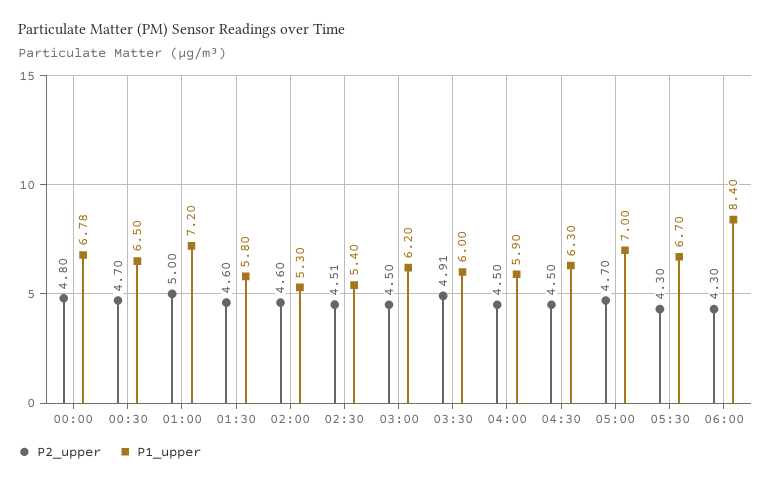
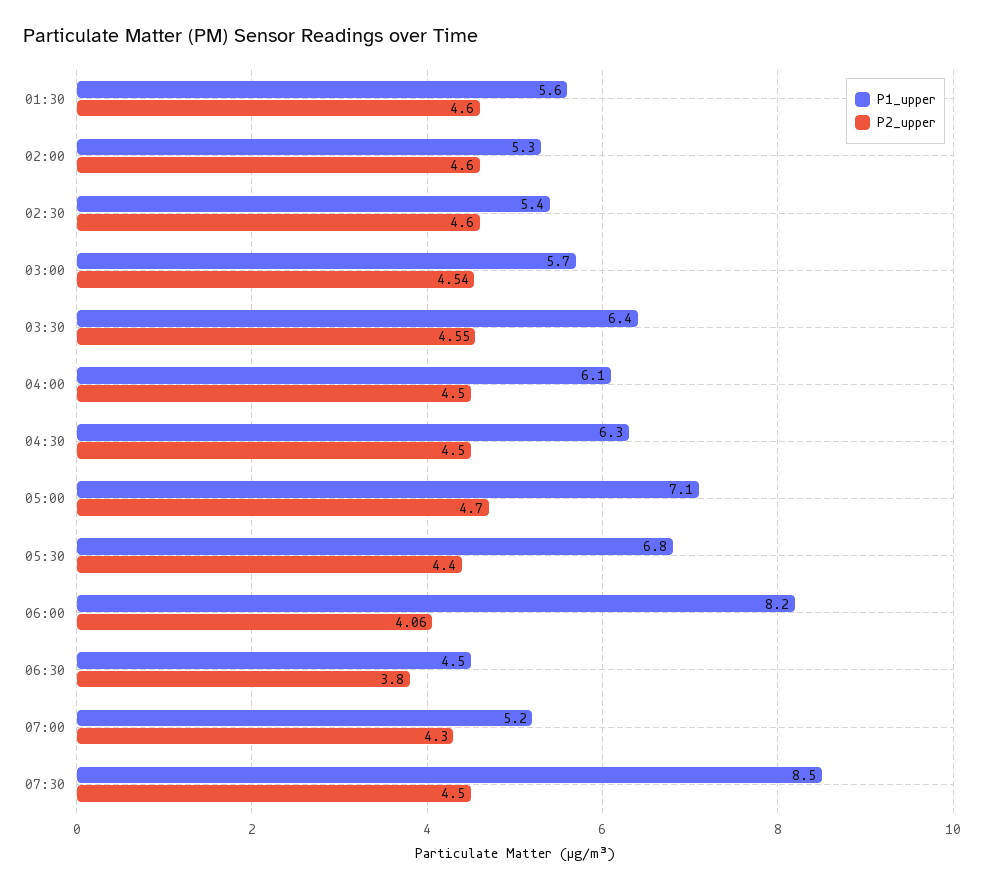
P2_upper, 00:00: 4.8 -> none
P1_upper, 00:00: 6.78 -> none
P2_upper, 00:30: 4.7 -> none
P1_upper, 00:30: 6.5 -> none
P2_upper, 01:00: 5 -> none
P1_upper, 01:00: 7.2 -> none
P1_upper, 01:30: 5.8 -> 5.6
P2_upper, 02:30: 4.51 -> 4.6
P2_upper, 03:00: 4.5 -> 4.54
P1_upper, 03:00: 6.2 -> 5.7
P2_upper, 03:30: 4.91 -> 4.55
P1_upper, 03:30: 6 -> 6.4
P1_upper, 04:00: 5.9 -> 6.1
P1_upper, 05:00: 7 -> 7.1
P2_upper, 05:30: 4.3 -> 4.4
P1_upper, 05:30: 6.7 -> 6.8
P2_upper, 06:00: 4.3 -> 4.06
P1_upper, 06:00: 8.4 -> 8.2
P1_upper, 06:30: none -> 4.5
P2_upper, 06:30: none -> 3.8
P1_upper, 07:00: none -> 5.2
P2_upper, 07:00: none -> 4.3
P1_upper, 07:30: none -> 8.5
P2_upper, 07:30: none -> 4.5

